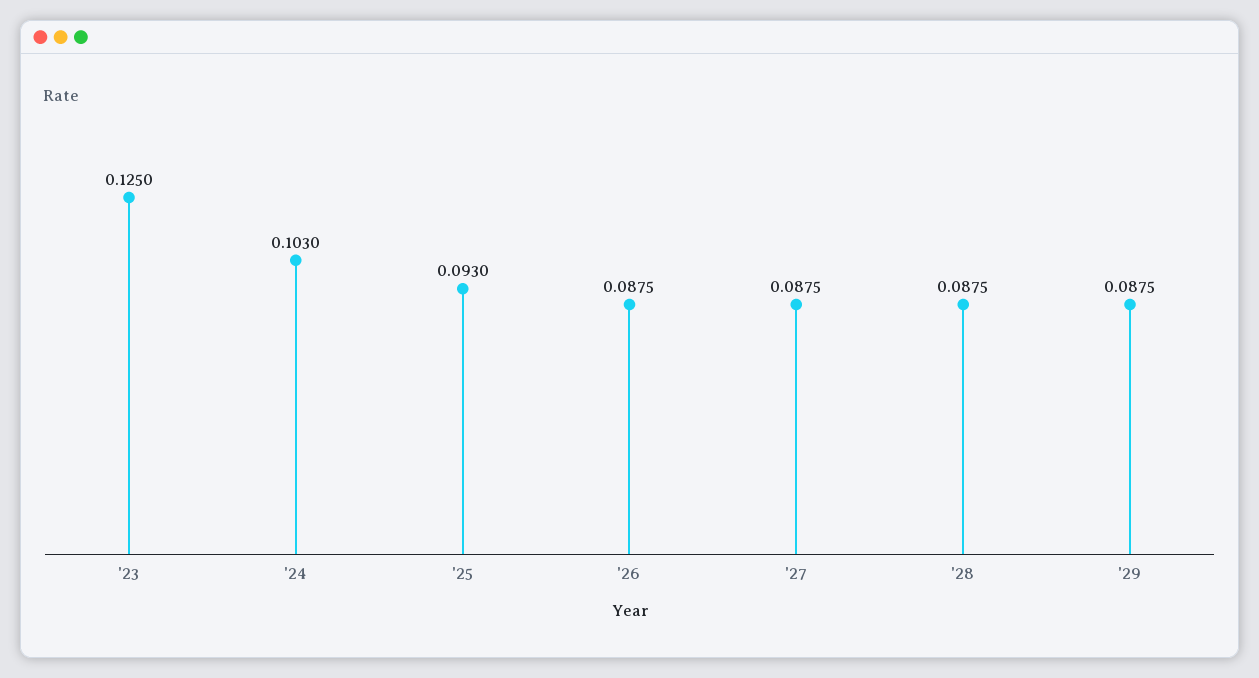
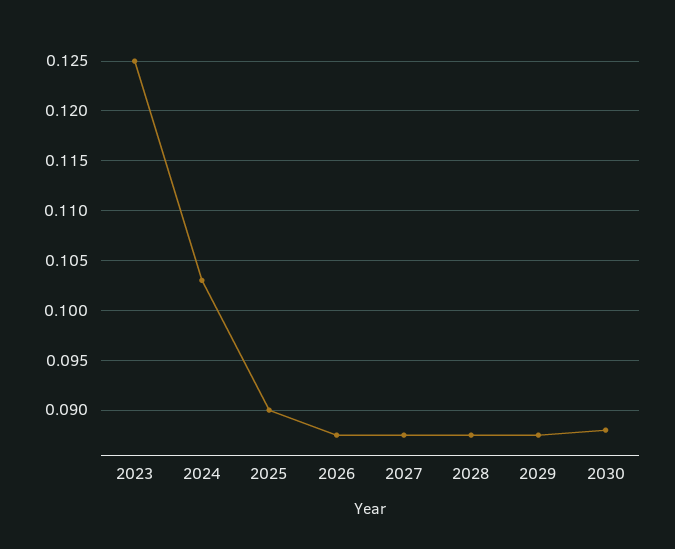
'25: 0.093 -> 0.09
2030: none -> 0.088

